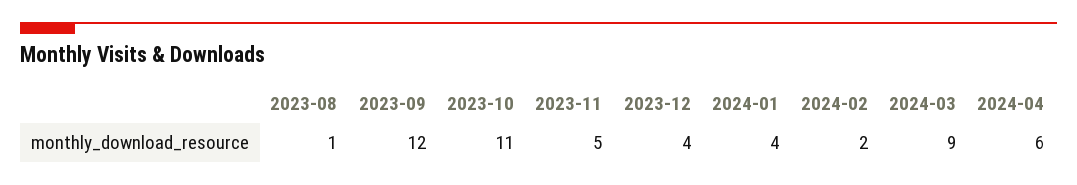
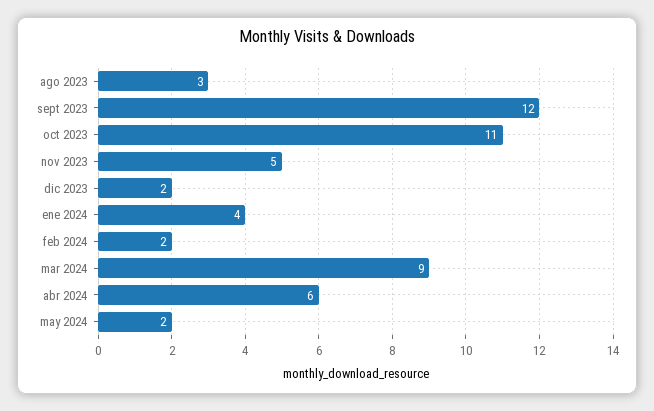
2023-08: 1 -> 3
2023-12: 4 -> 2
may 2024: none -> 2

